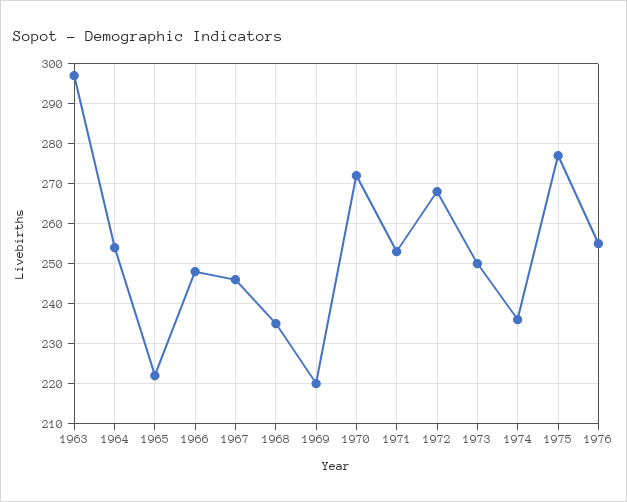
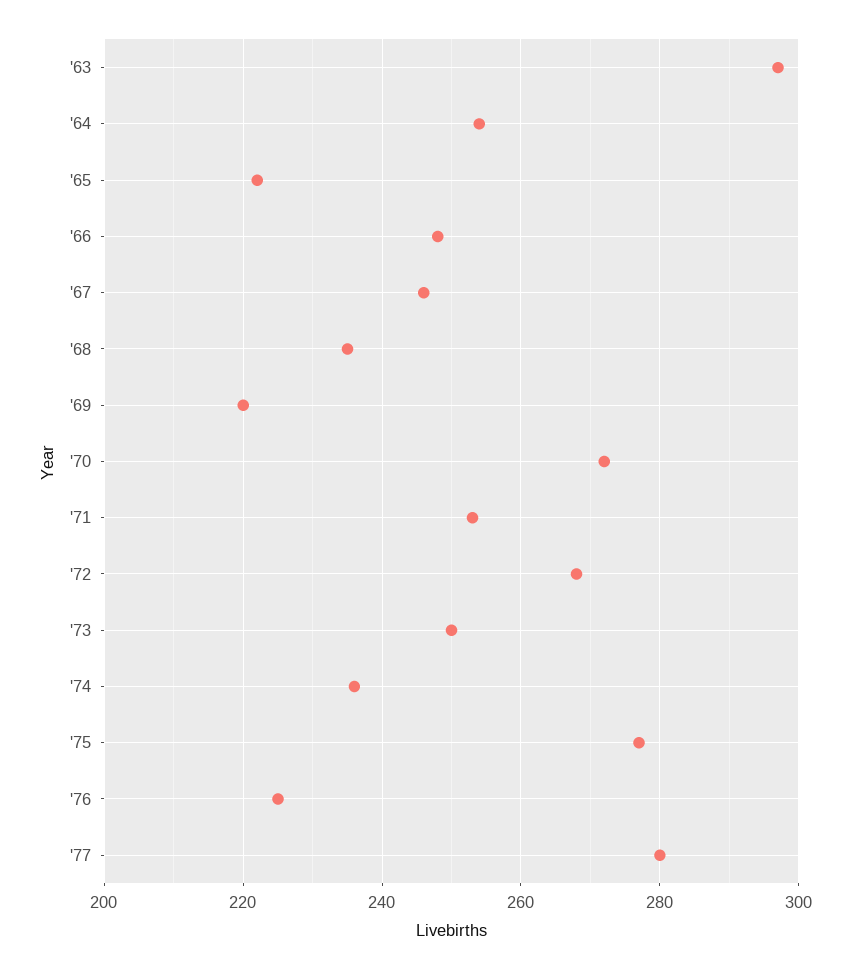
1976: 255 -> 225
'77: none -> 280

